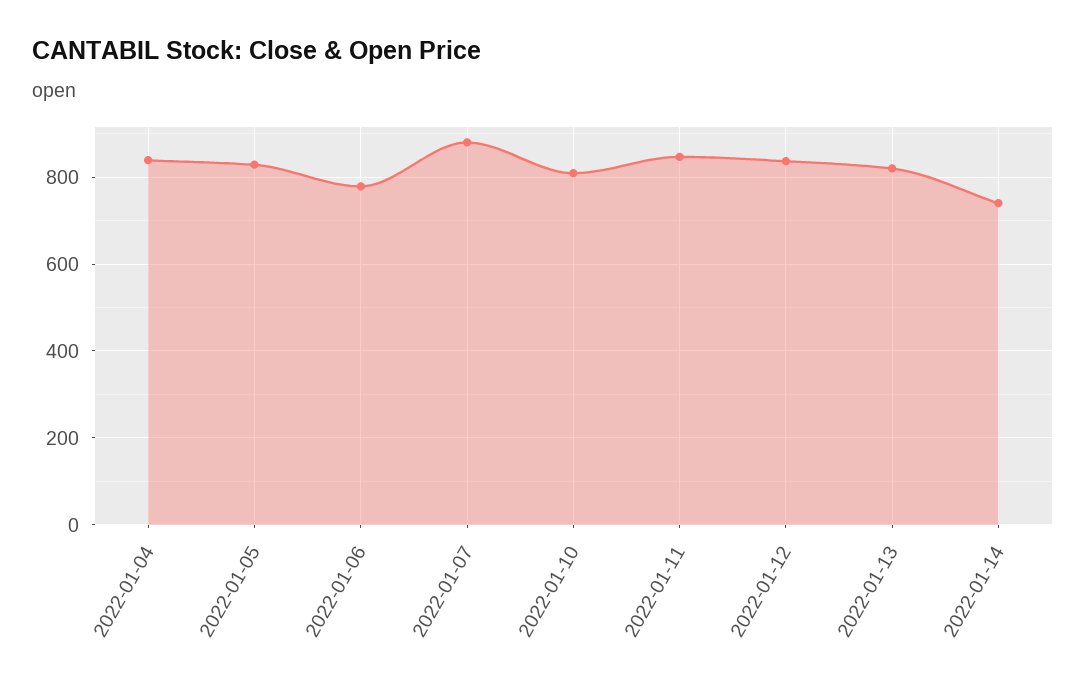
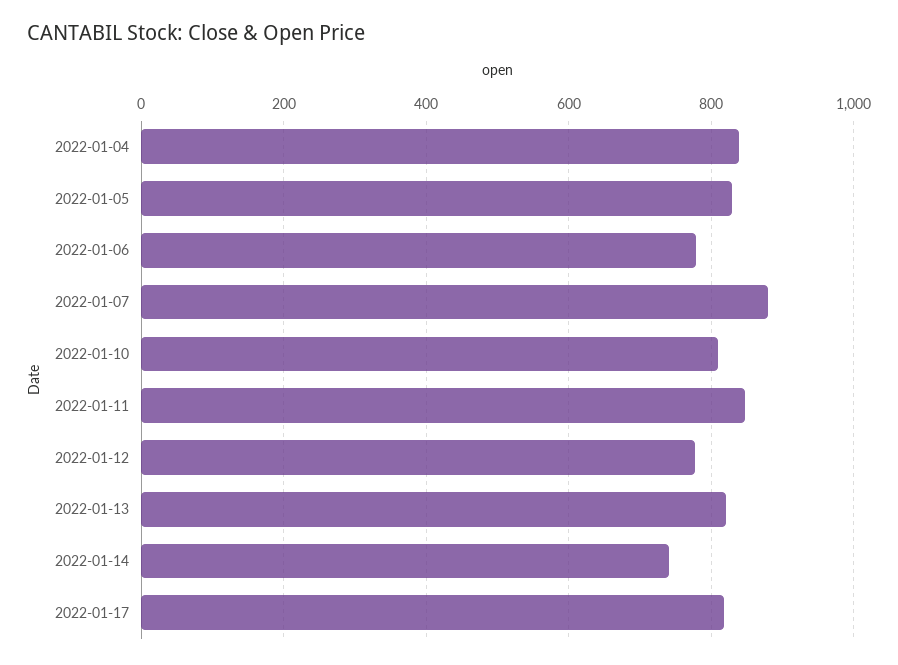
2022-01-12: 840 -> 780
2022-01-17: none -> 820

